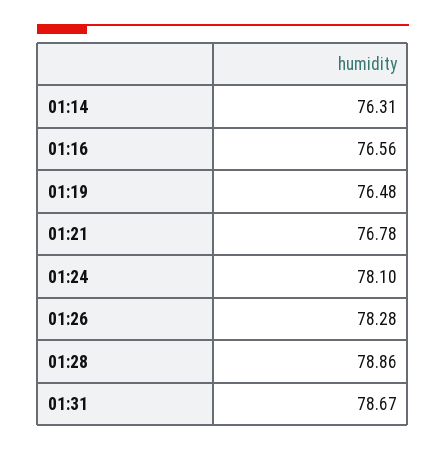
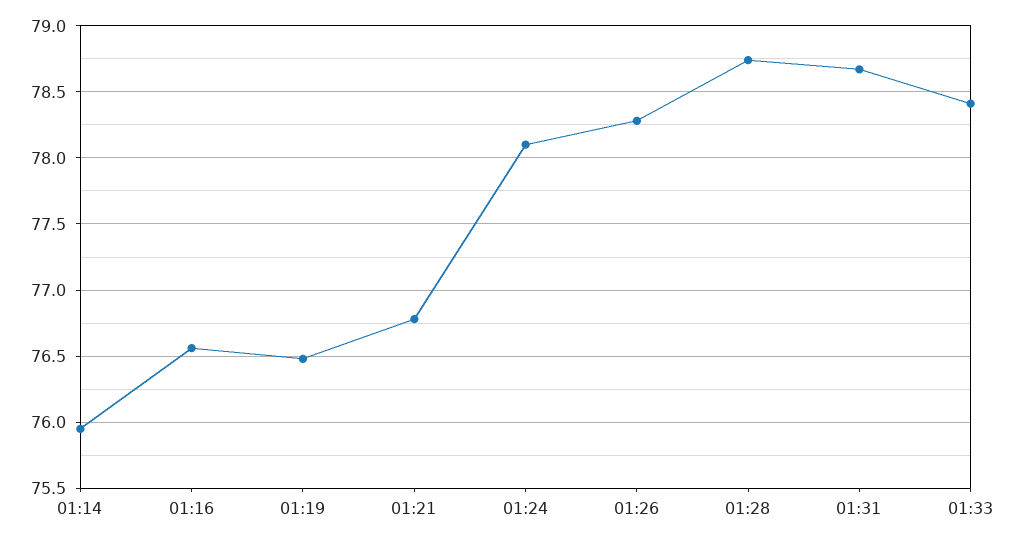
01:14: 76.31 -> 75.95
01:28: 78.86 -> 78.75
01:33: none -> 78.4

